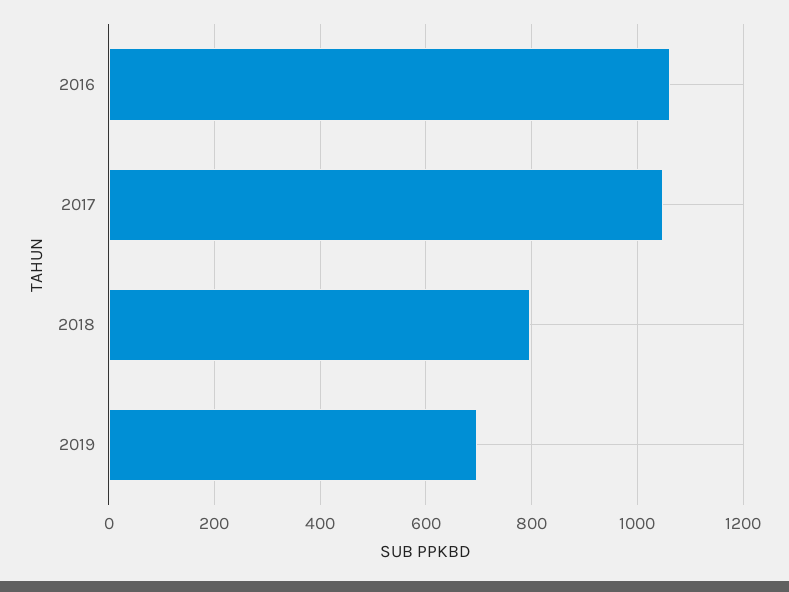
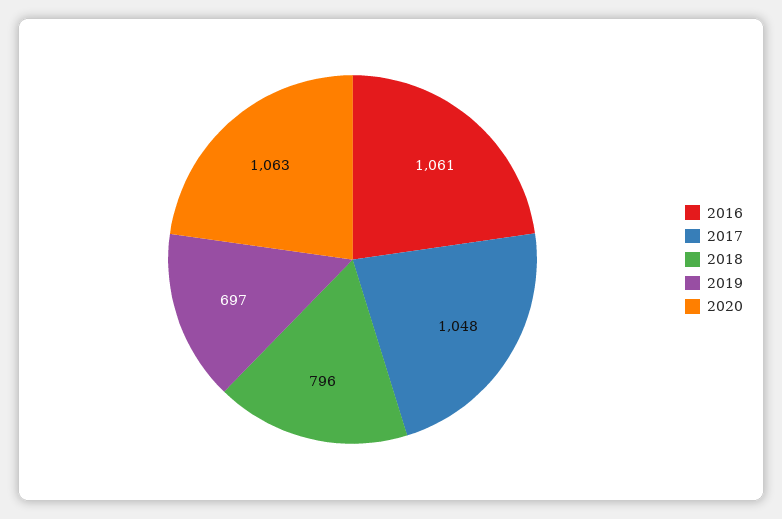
2020: none -> 1063

